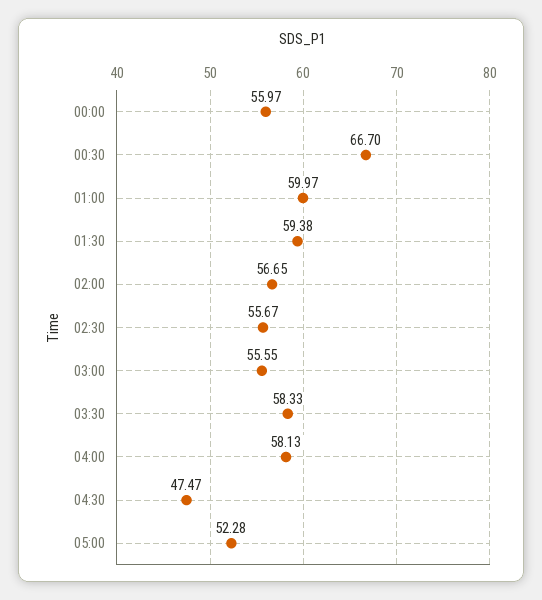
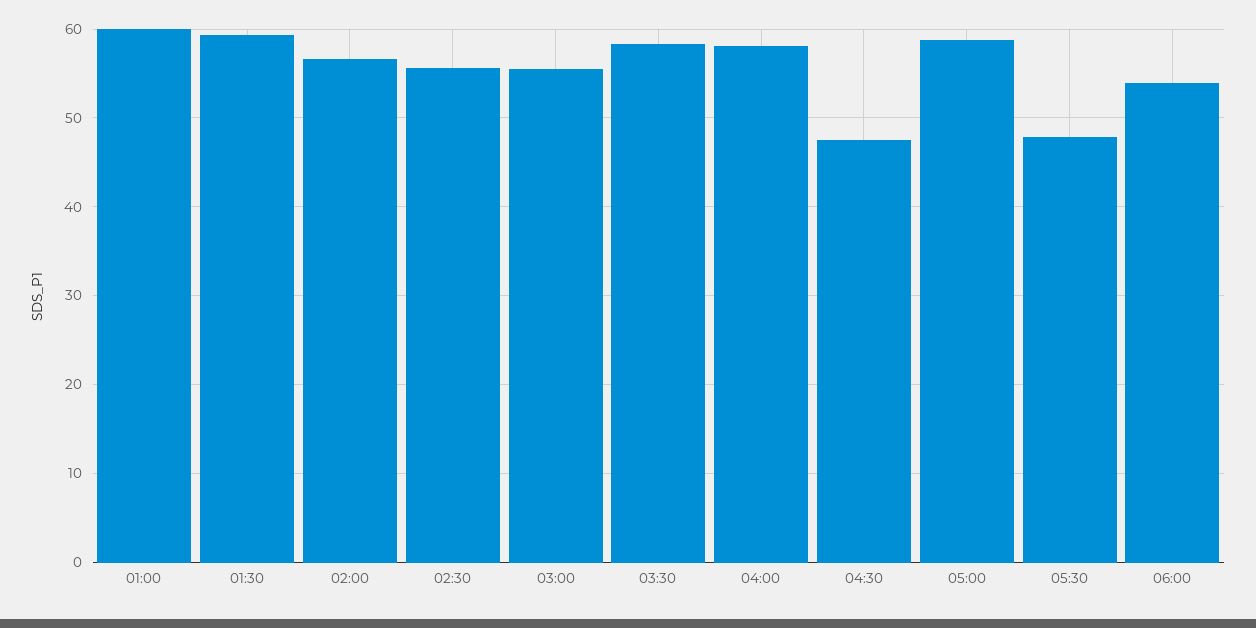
00:00: 55.97 -> none
00:30: 66.7 -> none
05:00: 52.28 -> 59
05:30: none -> 48
06:00: none -> 54

